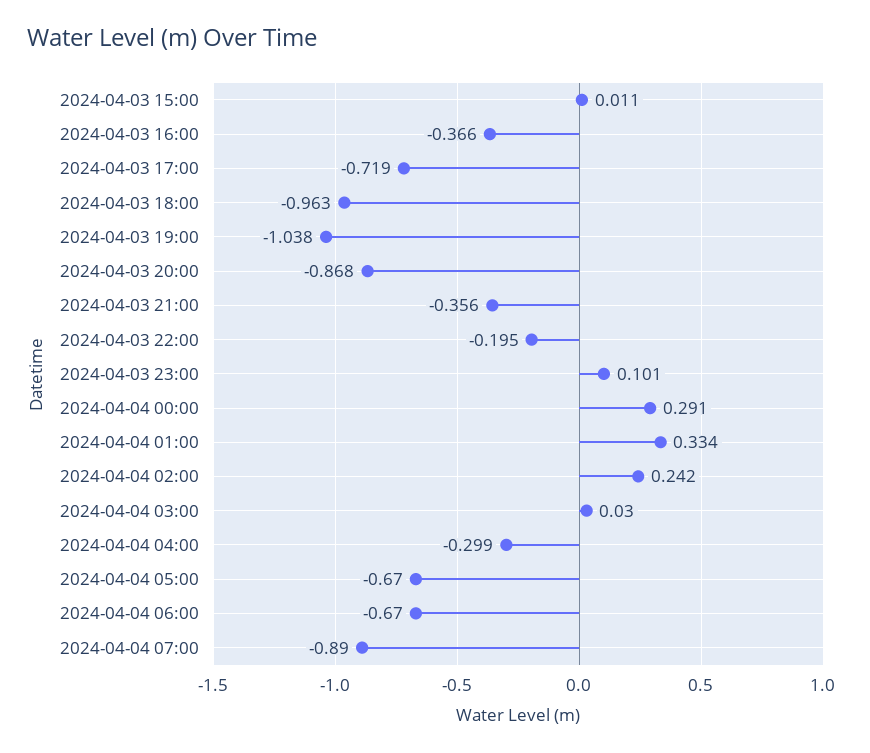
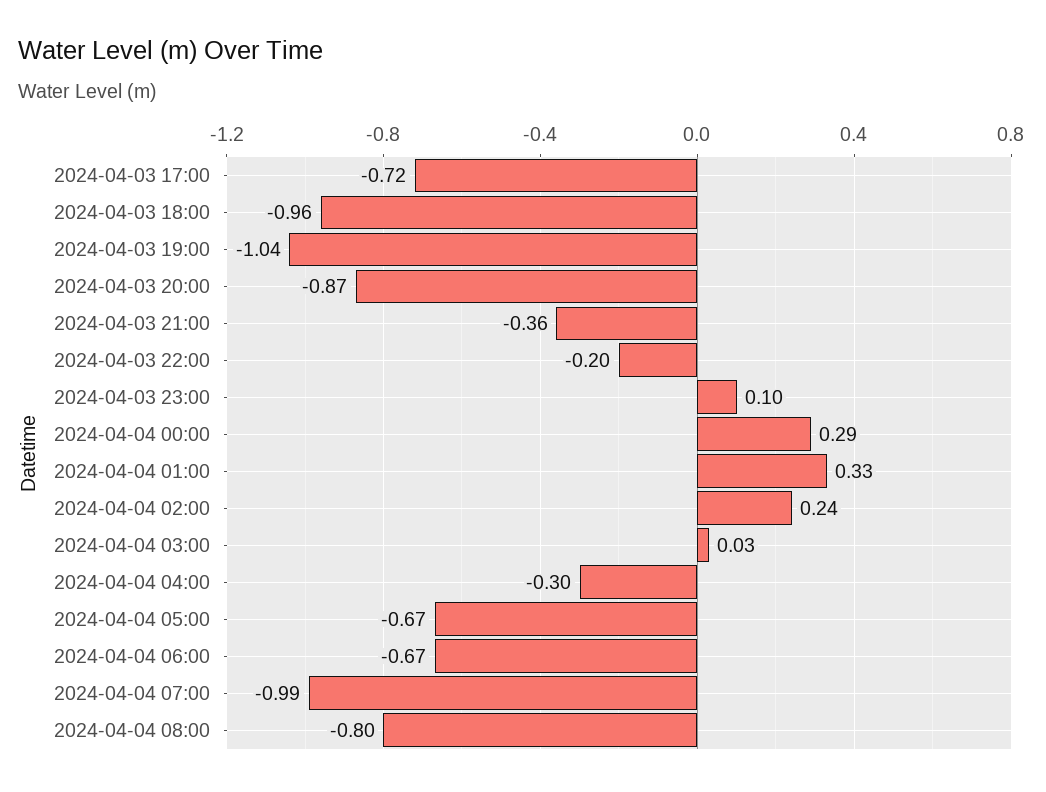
2024-04-03 15:00: 0.011 -> none
2024-04-03 16:00: -0.366 -> none
2024-04-04 07:00: -0.89 -> -0.99
2024-04-04 08:00: none -> -0.8

